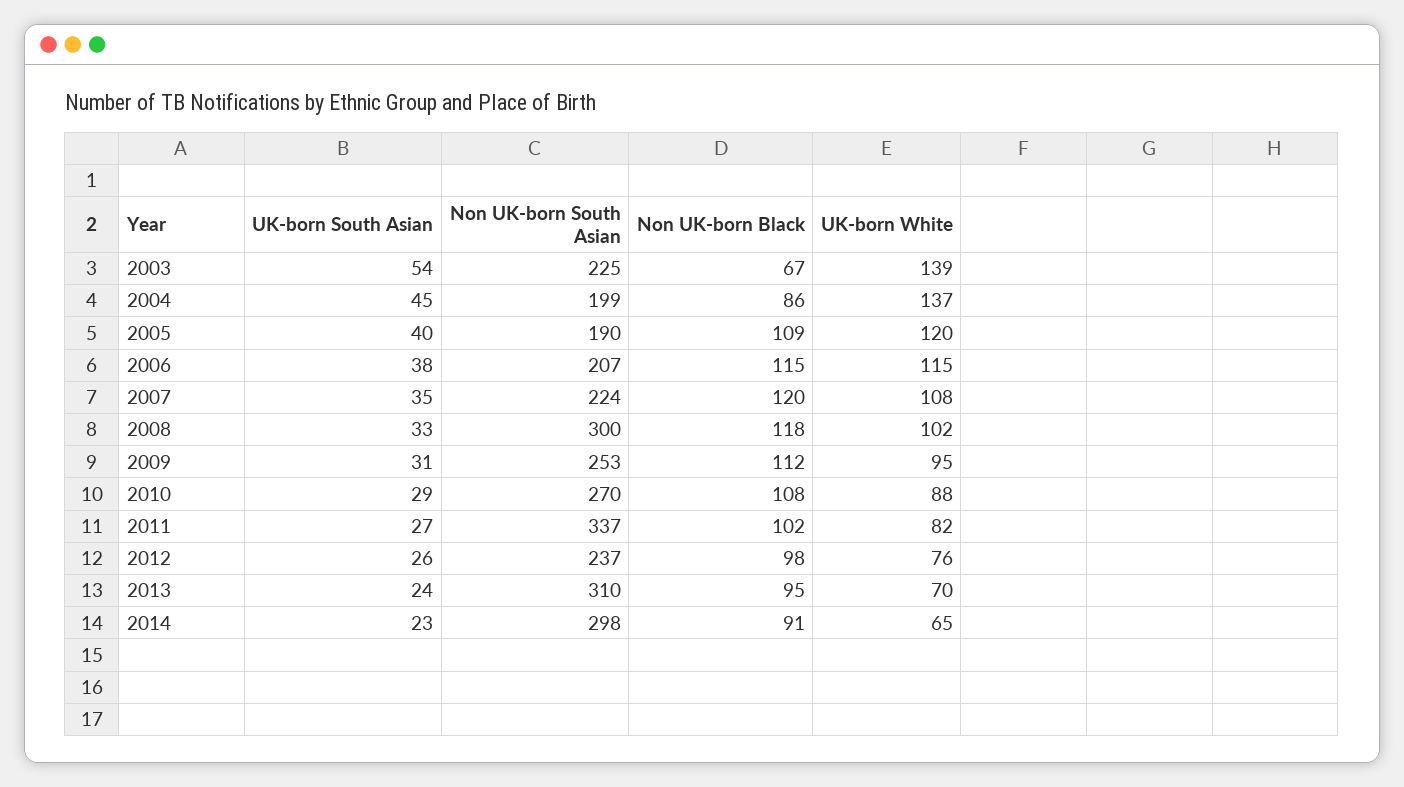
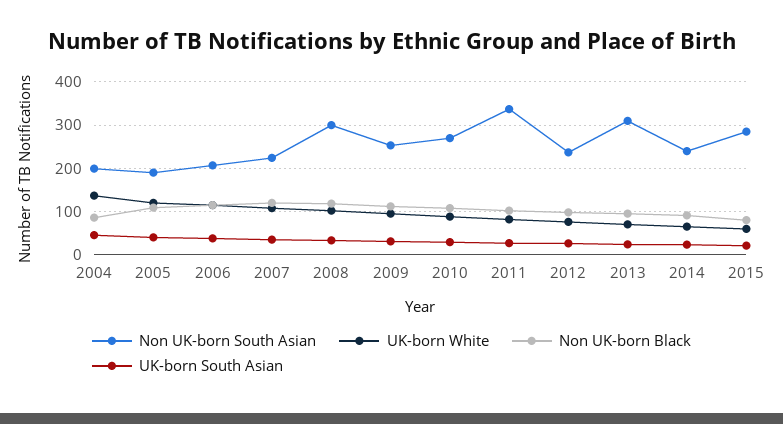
UK-born South Asian, 2003: 54 -> none
Non UK-born South Asian, 2003: 225 -> none
Non UK-born Black, 2003: 67 -> none
UK-born White, 2003: 139 -> none
Non UK-born South Asian, 2014: 298 -> 240
Non UK-born South Asian, 2015: none -> 280
UK-born White, 2015: none -> 60
Non UK-born Black, 2015: none -> 80
UK-born South Asian, 2015: none -> 20

